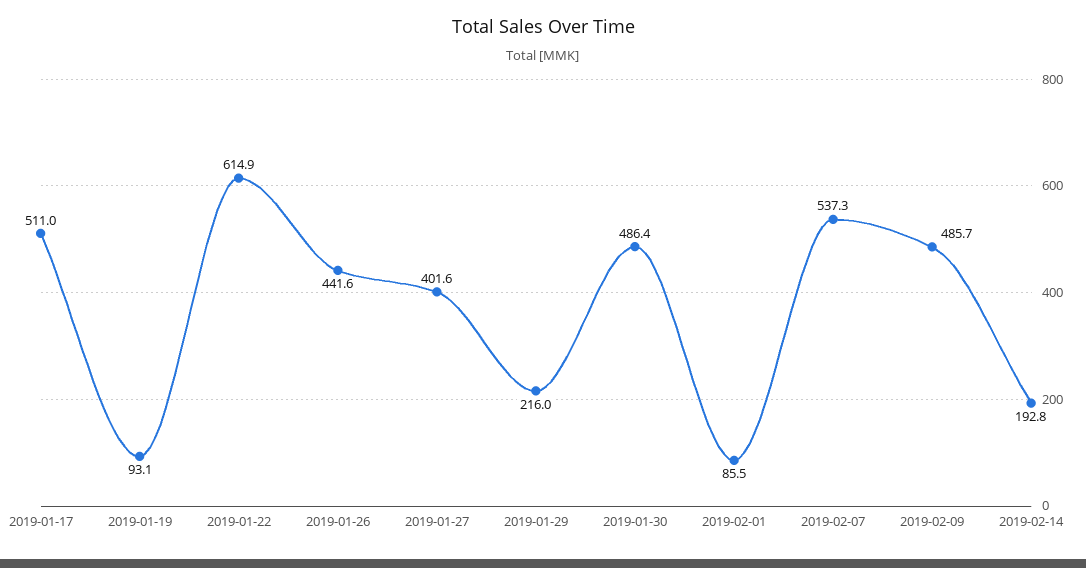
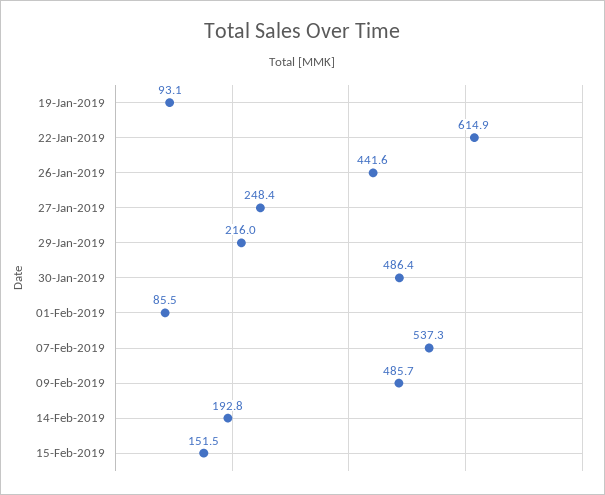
2019-01-17: 511 -> none
2019-01-27: 401.6 -> 248.4
15-Feb-2019: none -> 151.5

